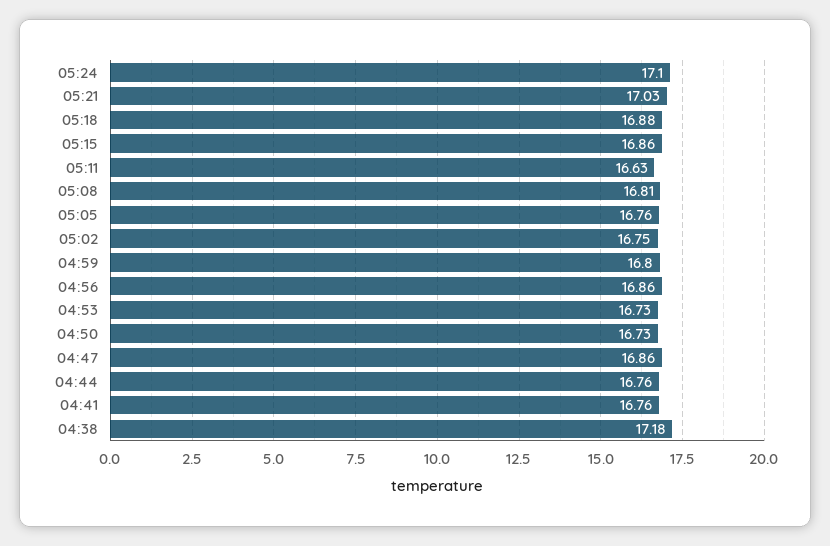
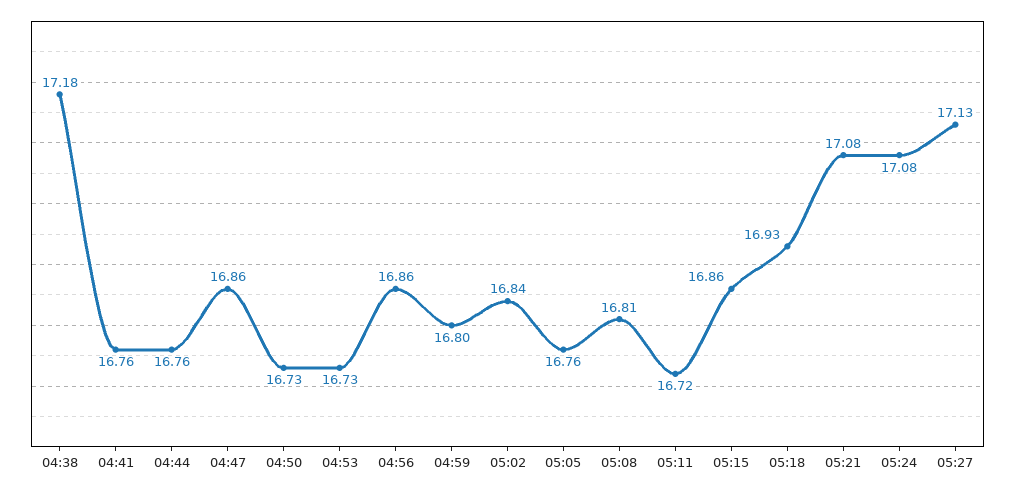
05:24: 17.1 -> 17.08
05:21: 17.03 -> 17.08
05:18: 16.88 -> 16.93
05:11: 16.63 -> 16.72
05:02: 16.75 -> 16.84
05:27: none -> 17.13

